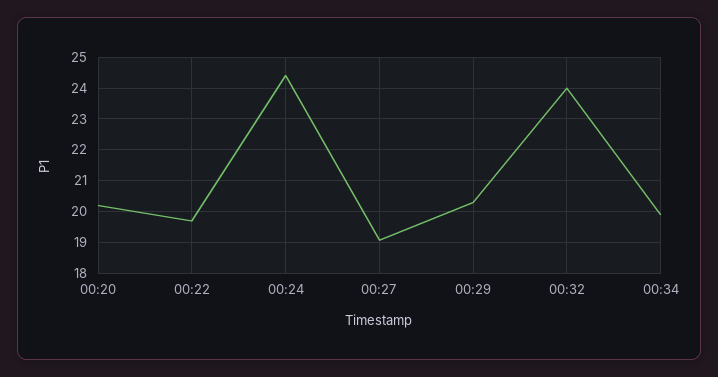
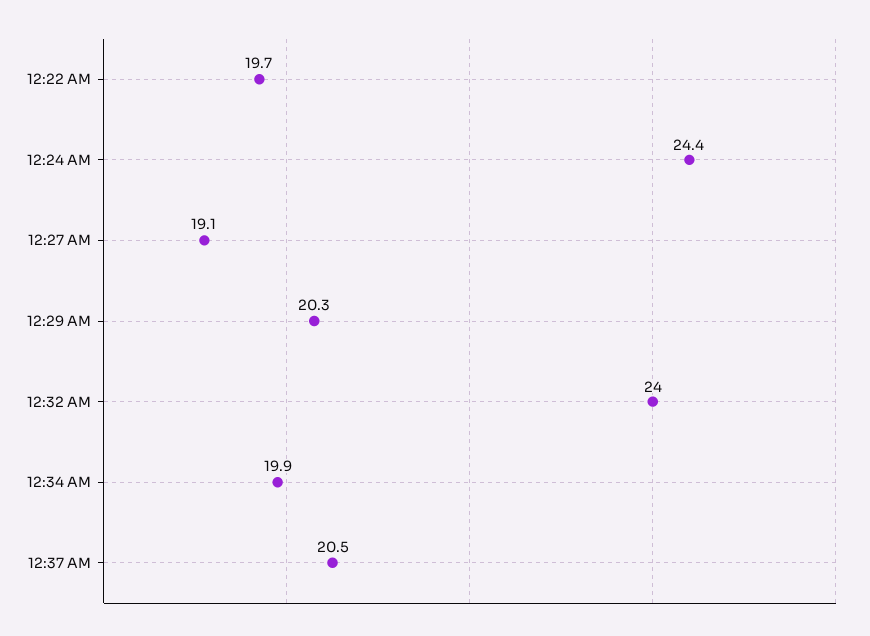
00:20: 20.2 -> none
12:37 AM: none -> 20.5

